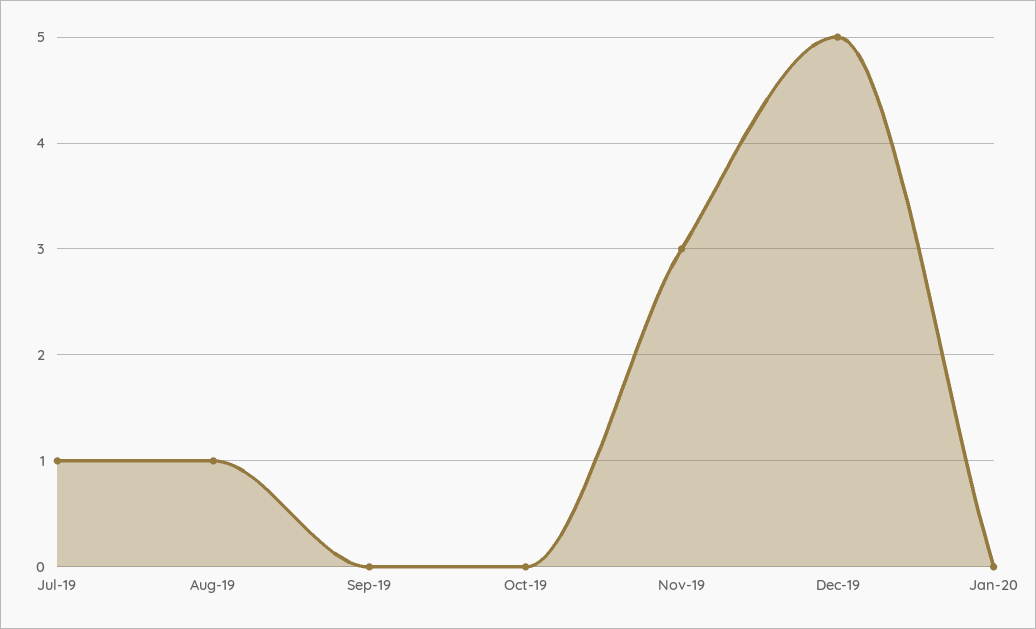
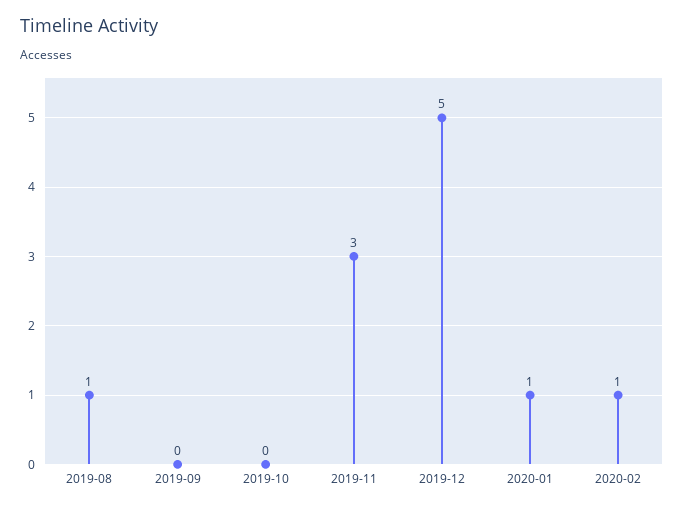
Jul-19: 1 -> none
Jan-20: 0 -> 1
2020-02: none -> 1

